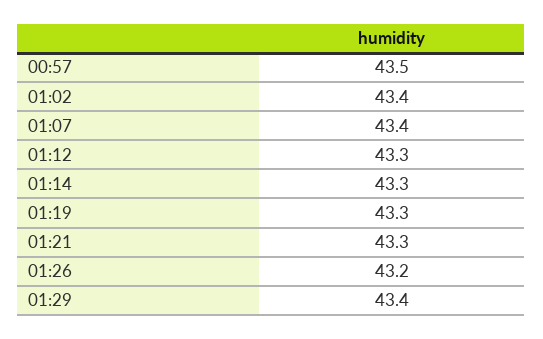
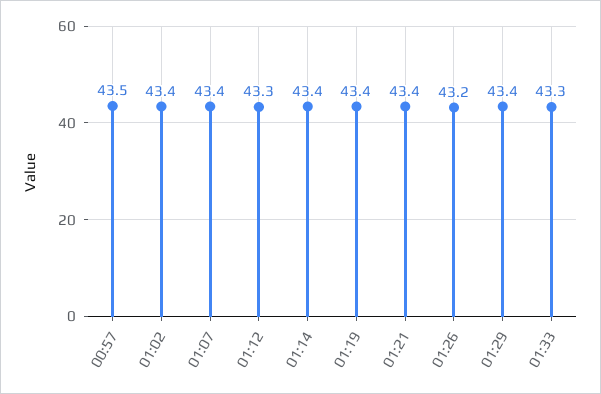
01:14: 43.3 -> 43.4
01:19: 43.3 -> 43.4
01:21: 43.3 -> 43.4
01:33: none -> 43.3

